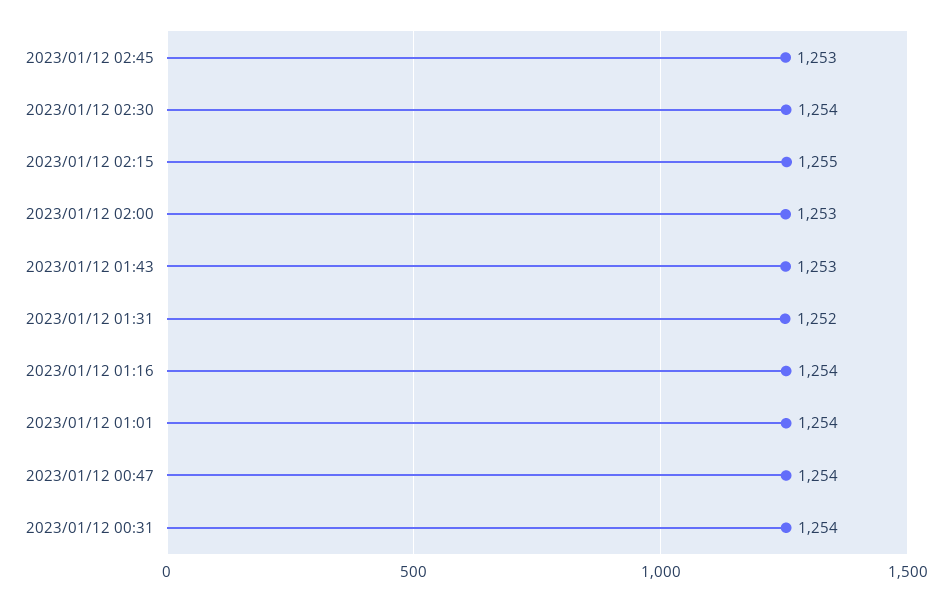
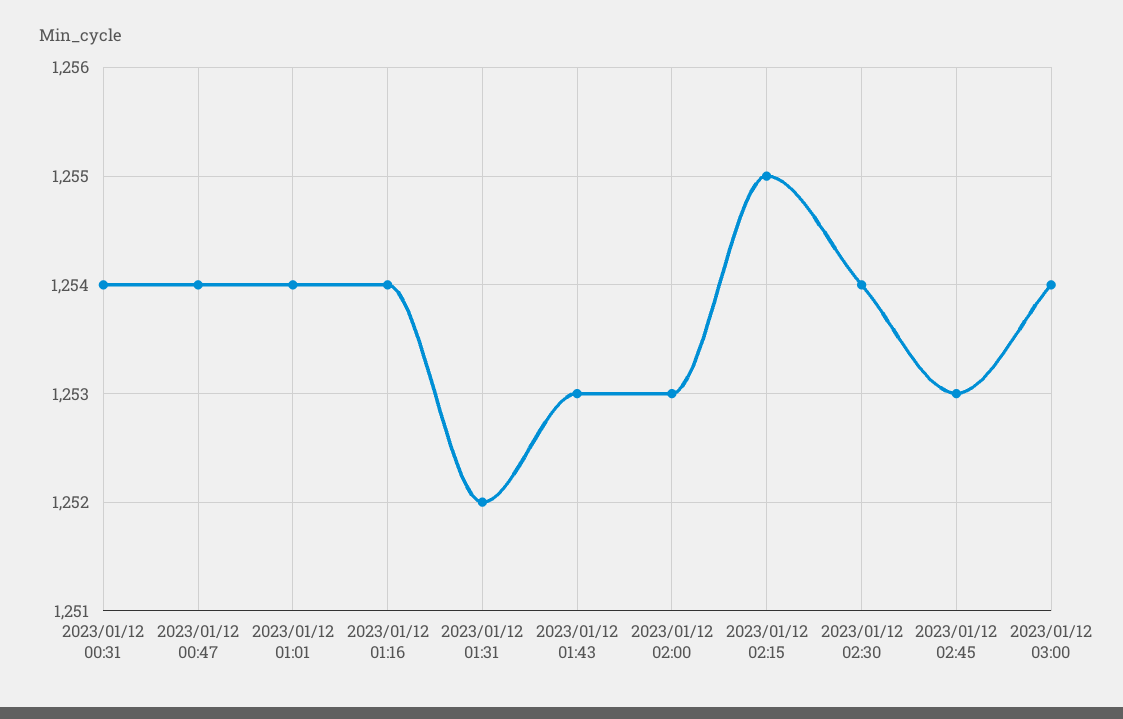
2023/01/12 03:00: none -> 1254

